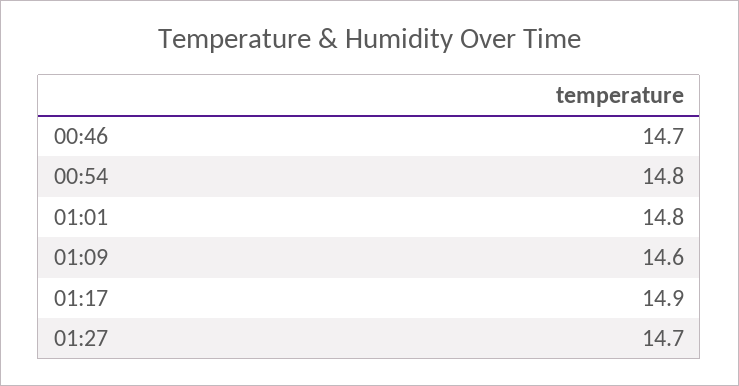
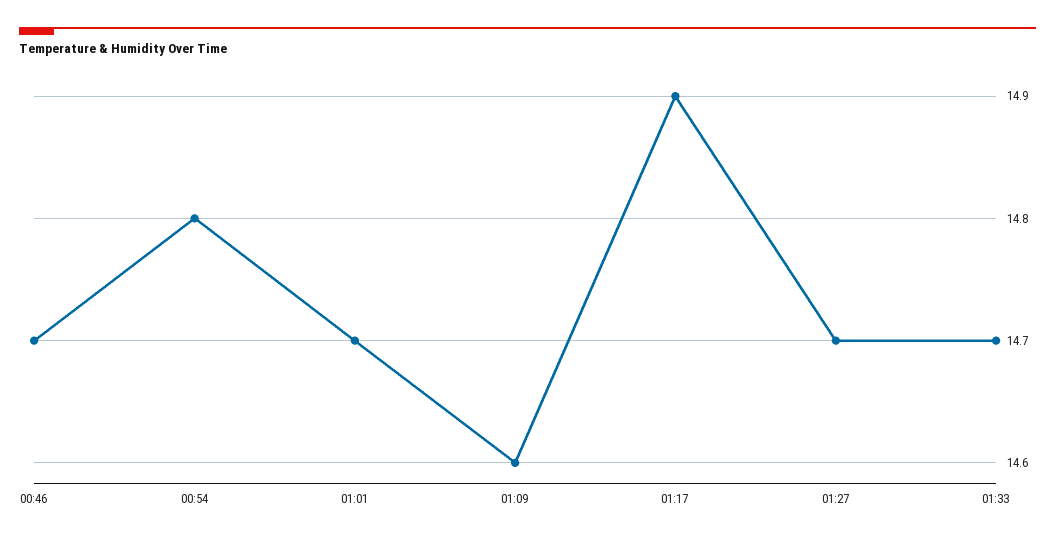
01:01: 14.8 -> 14.7
01:33: none -> 14.7

